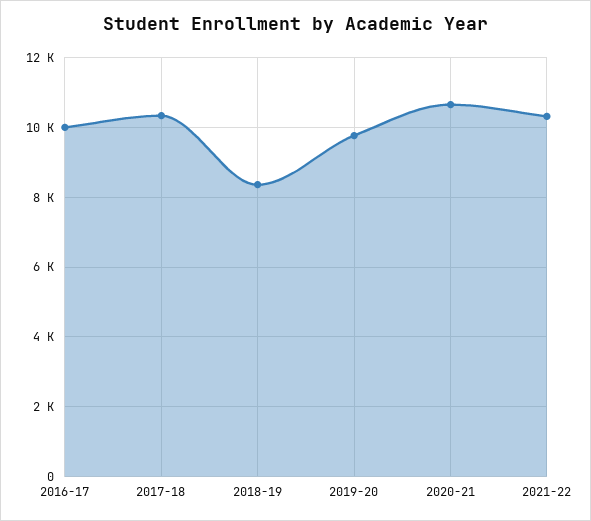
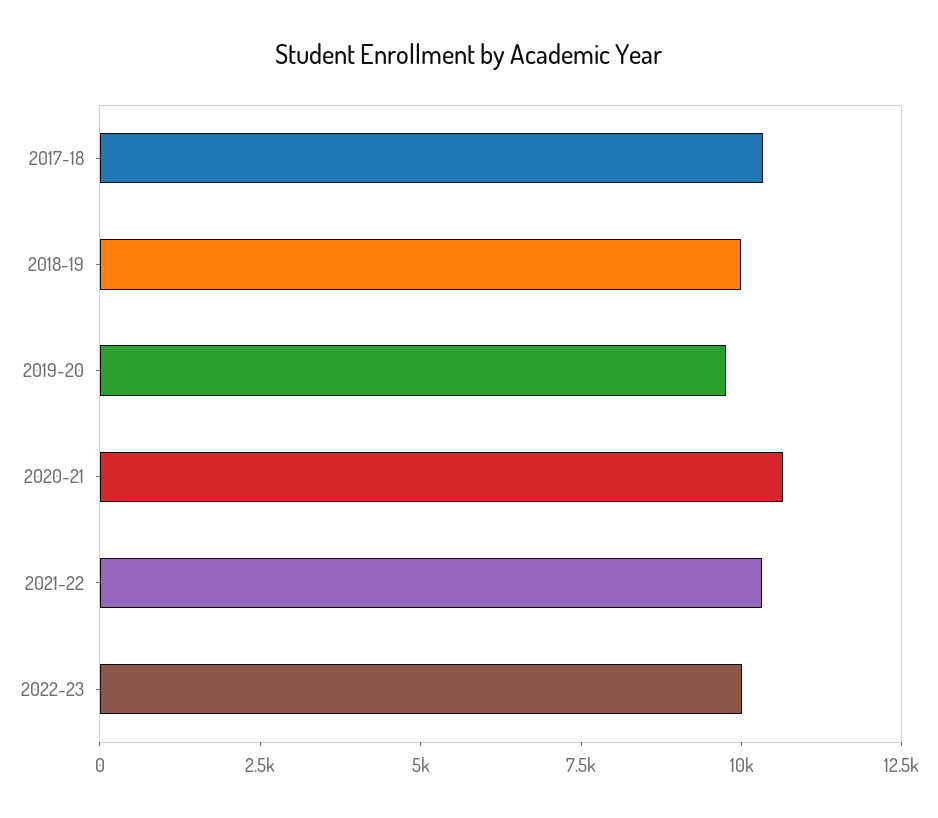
2016-17: 10000 -> none
2018-19: 8400 -> 10000
2022-23: none -> 10000

